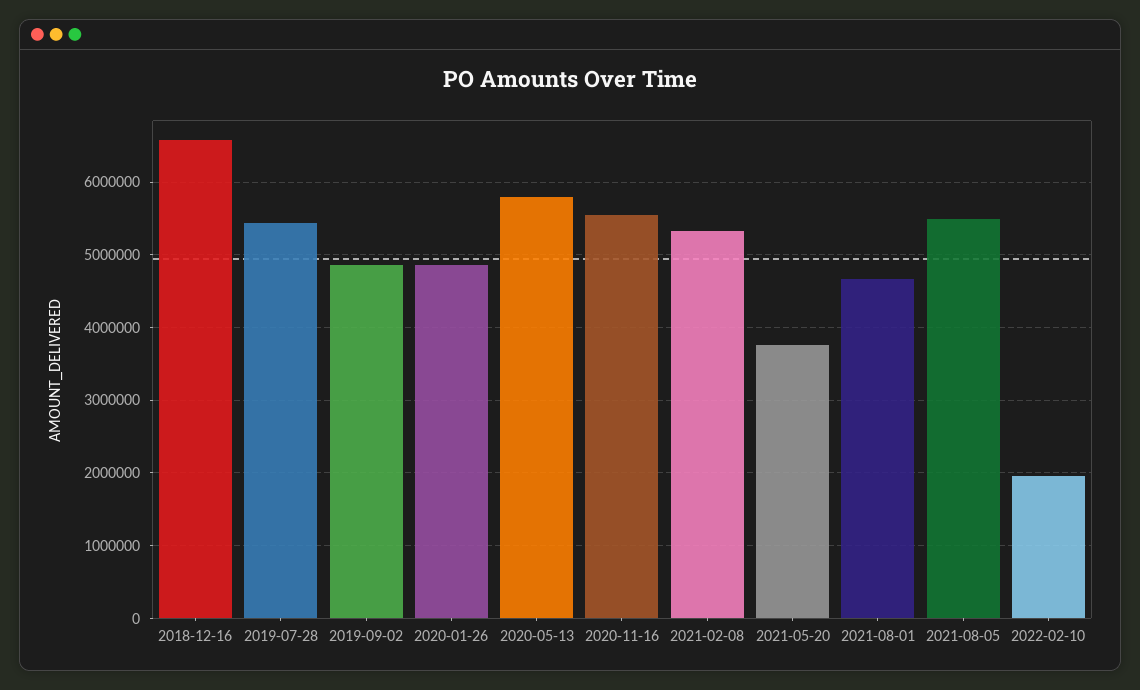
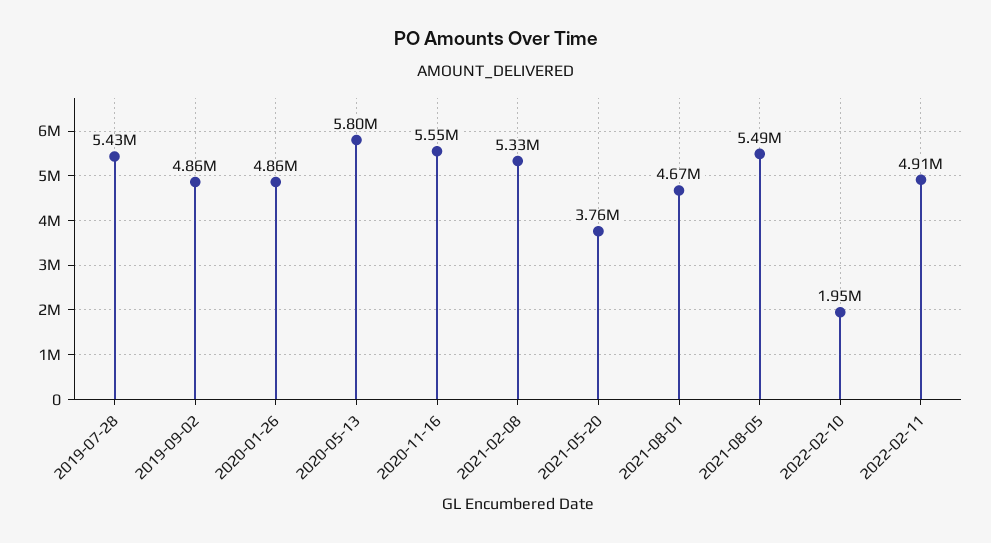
2018-12-16: 6600000 -> none
2022-02-11: none -> 4910000

